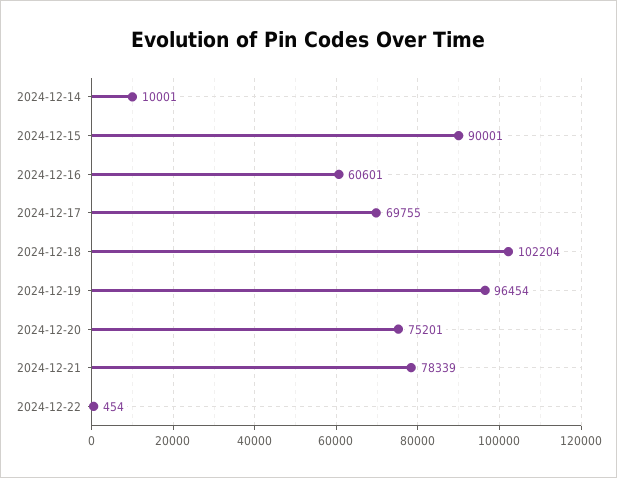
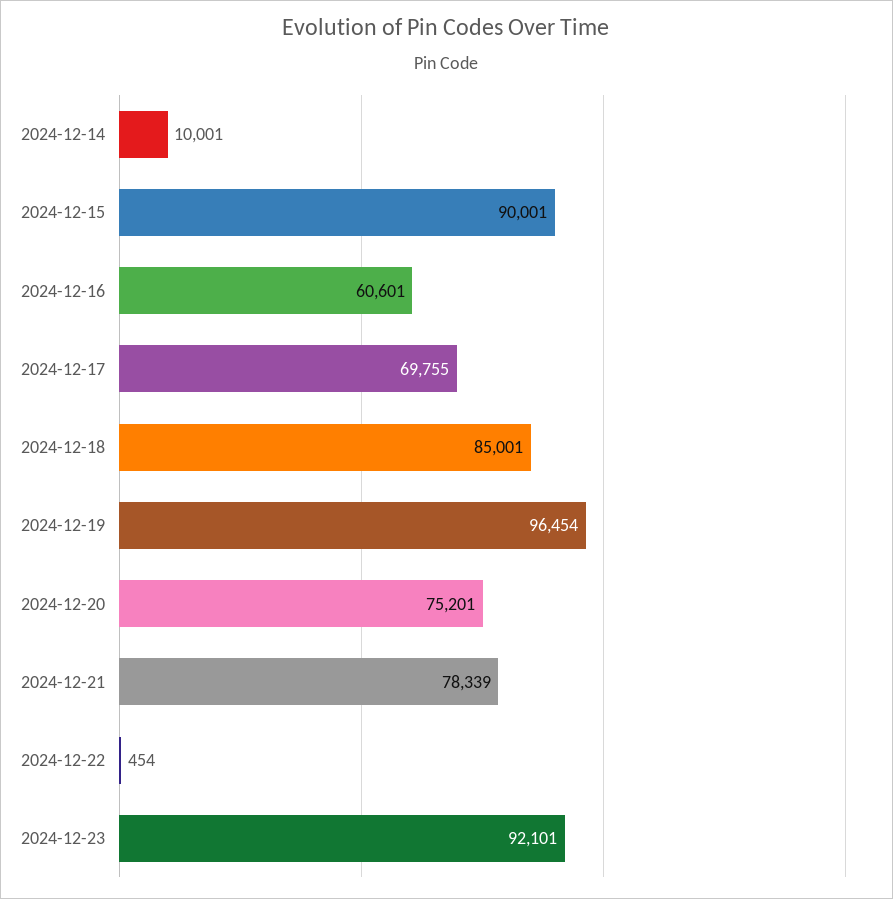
2024-12-18: 102204 -> 85001
2024-12-23: none -> 92101

